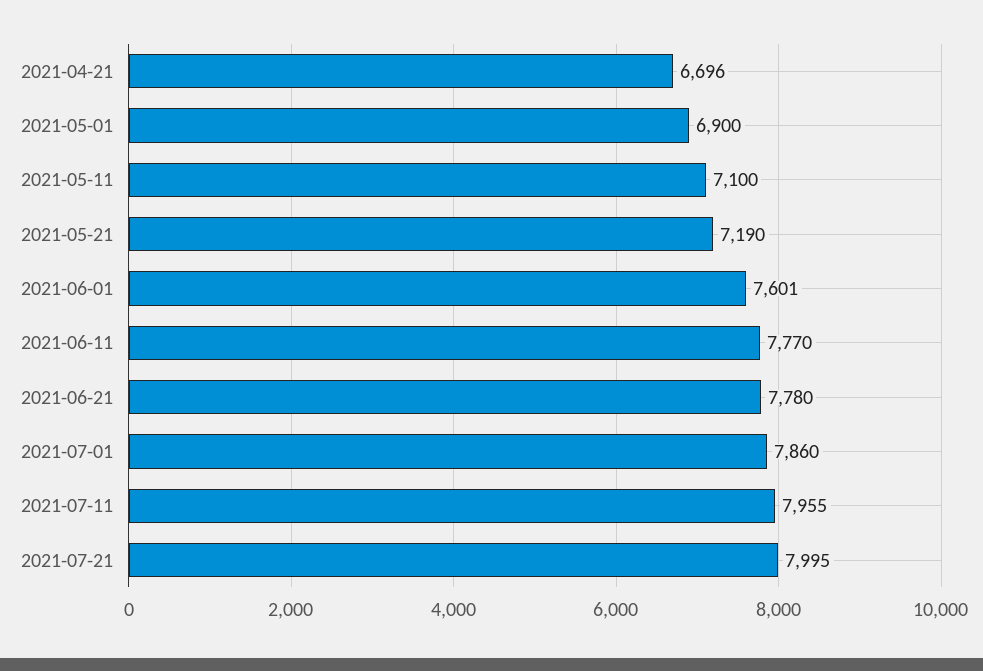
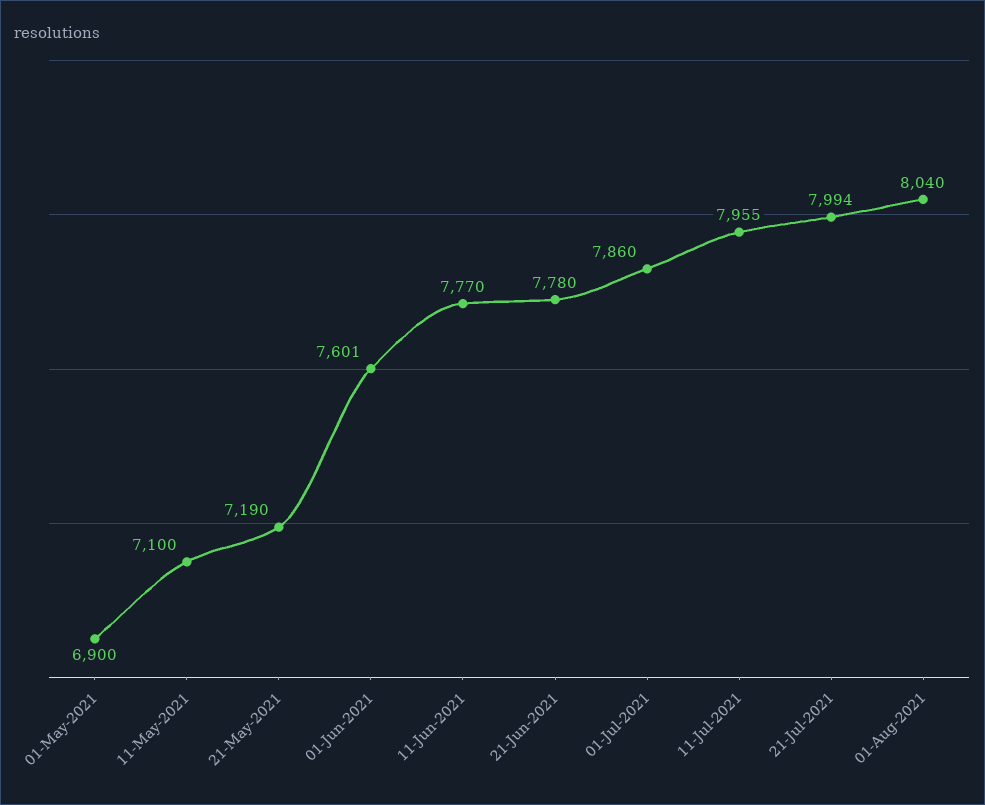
2021-04-21: 6696 -> none
2021-07-21: 7995 -> 7994
01-Aug-2021: none -> 8040

